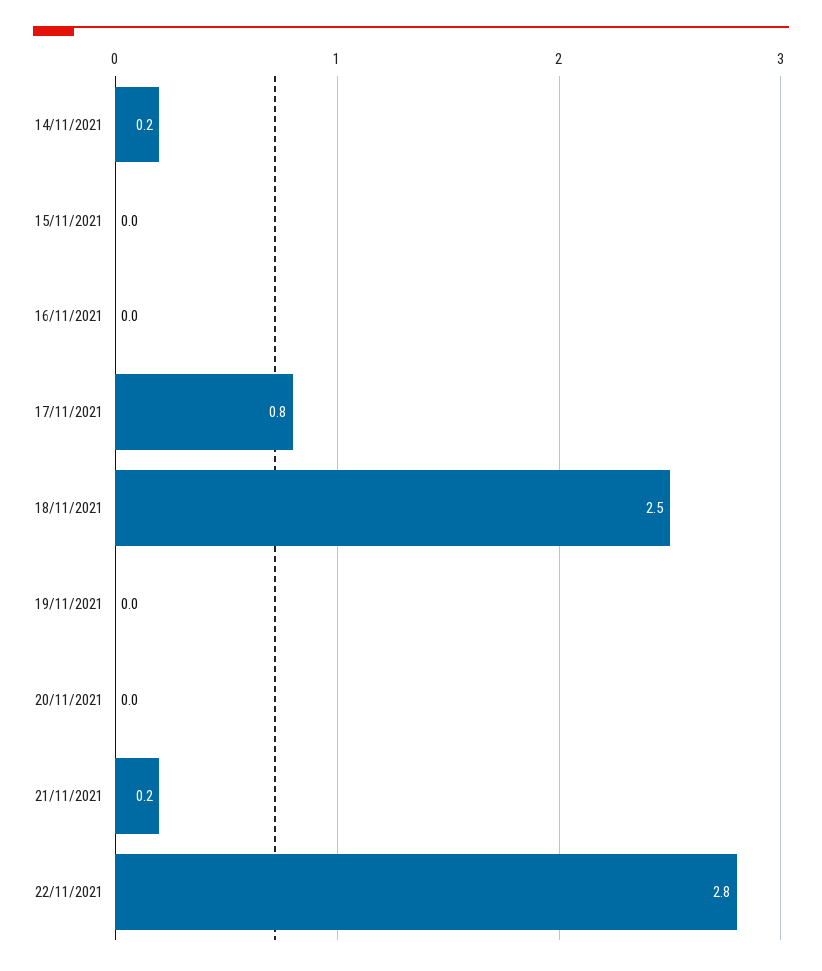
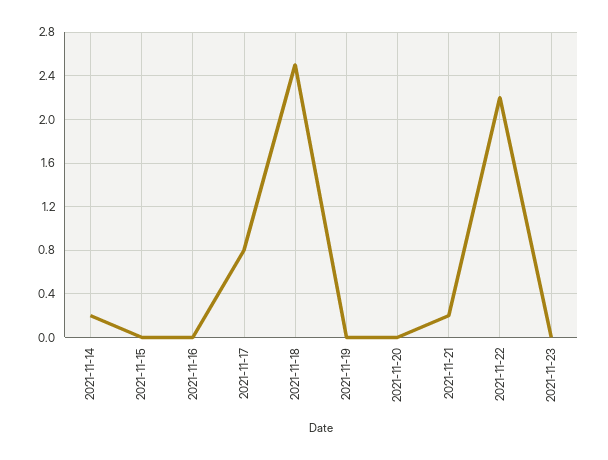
22/11/2021: 2.8 -> 2.2
2021-11-23: none -> 0

